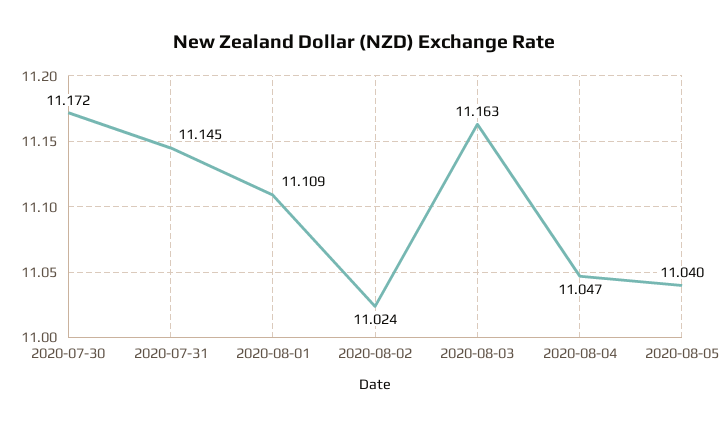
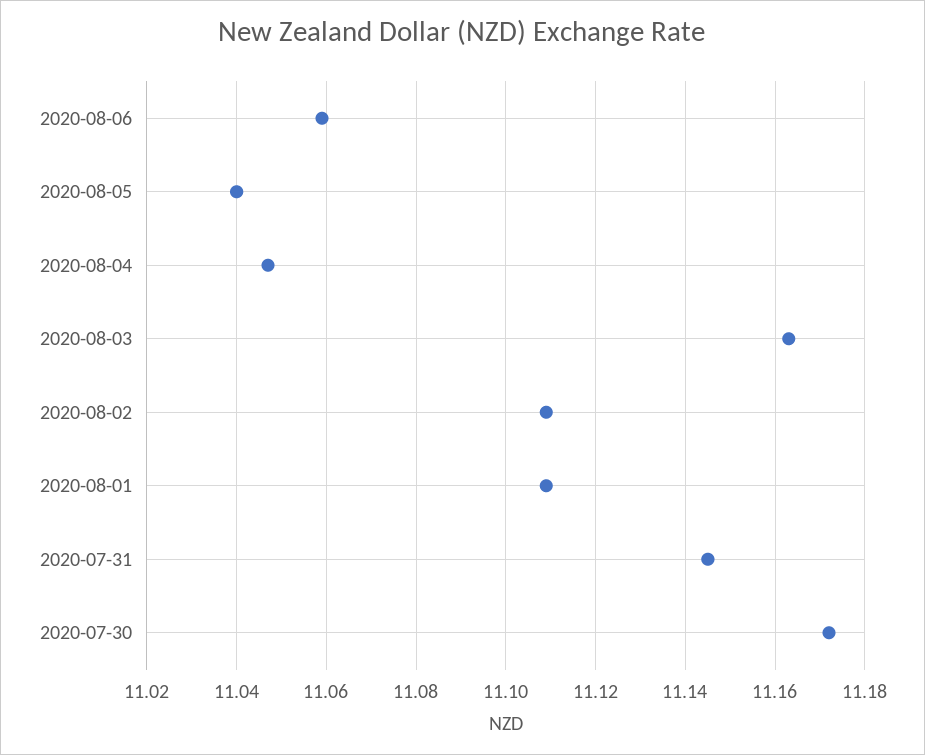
2020-08-02: 11.024 -> 11.11
2020-08-06: none -> 11.06

